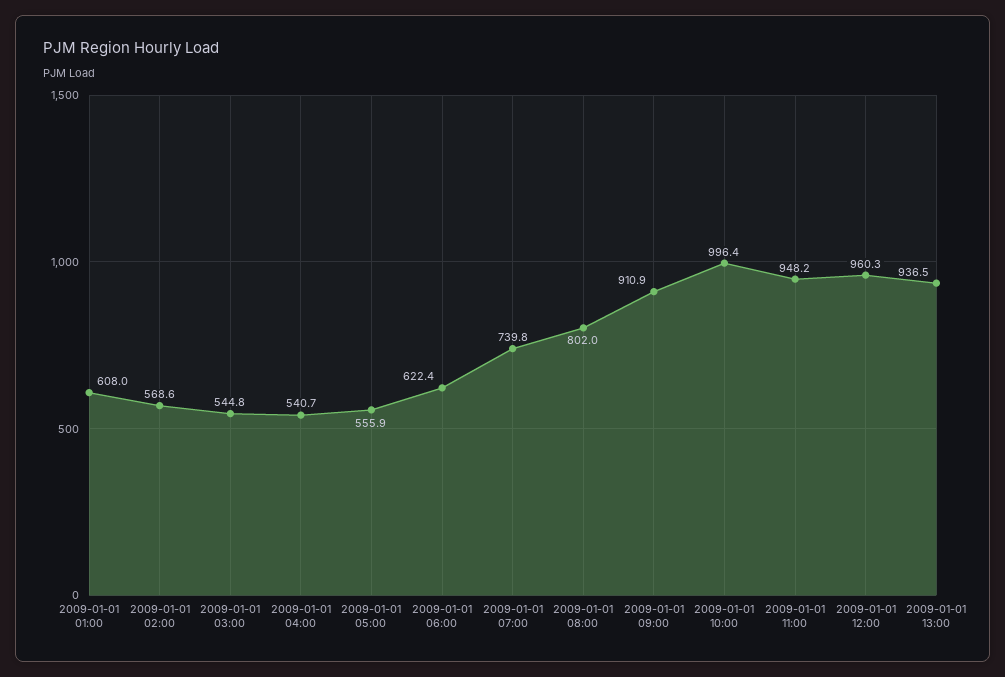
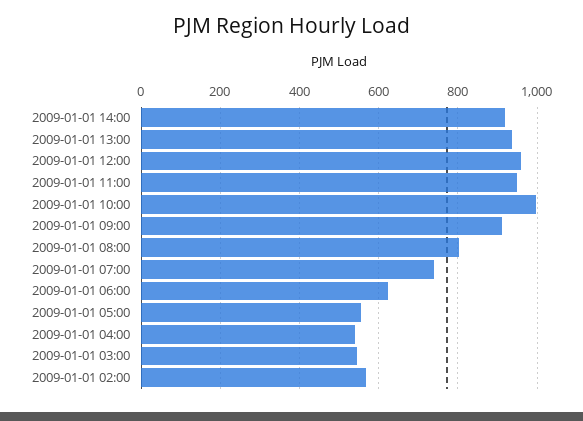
2009-01-01 01:00: 608 -> none
2009-01-01 14:00: none -> 920

